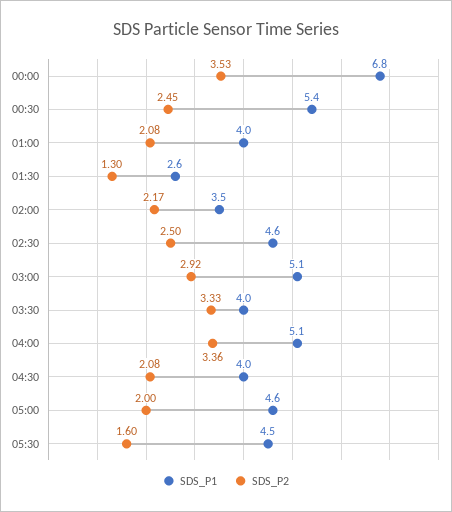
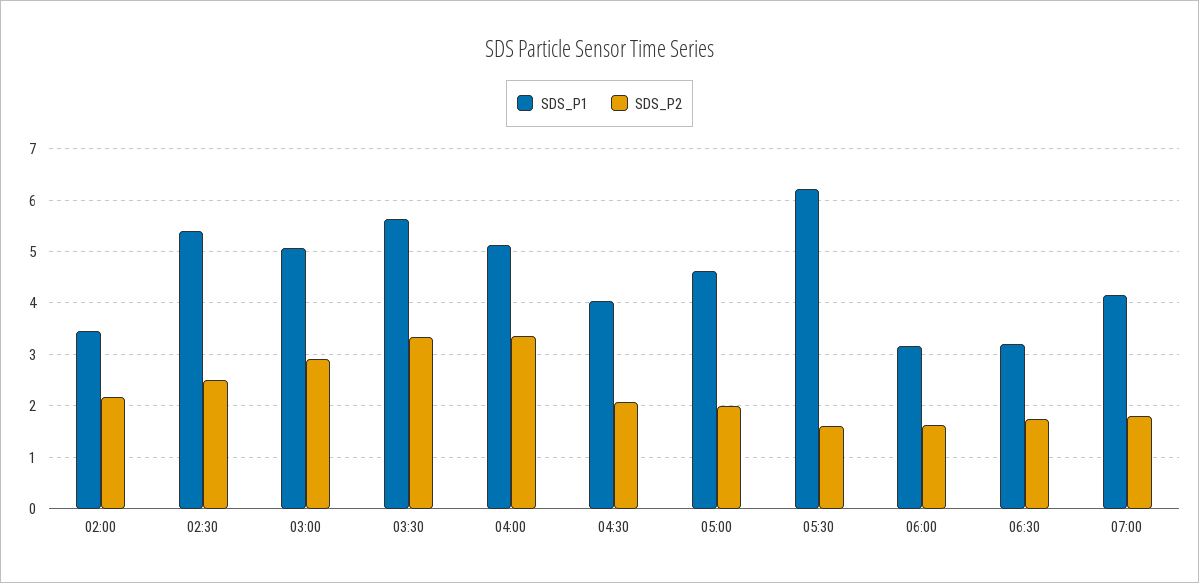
SDS_P1, 00:00: 6.8 -> none
SDS_P2, 00:00: 3.53 -> none
SDS_P1, 00:30: 5.4 -> none
SDS_P2, 00:30: 2.45 -> none
SDS_P1, 01:00: 4 -> none
SDS_P2, 01:00: 2.08 -> none
SDS_P1, 01:30: 2.6 -> none
SDS_P2, 01:30: 1.3 -> none
SDS_P1, 02:30: 4.6 -> 5.4
SDS_P1, 03:30: 4 -> 5.6
SDS_P1, 05:30: 4.5 -> 6.2
SDS_P1, 06:00: none -> 3.2
SDS_P2, 06:00: none -> 1.6
SDS_P1, 06:30: none -> 3.2
SDS_P2, 06:30: none -> 1.8
SDS_P1, 07:00: none -> 4.2
SDS_P2, 07:00: none -> 1.8

